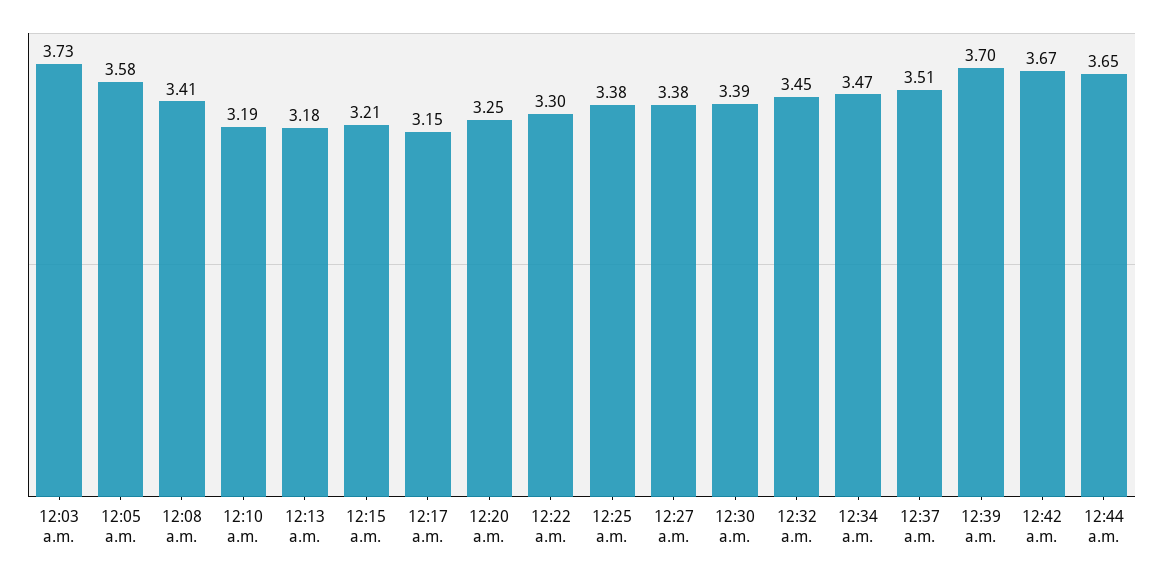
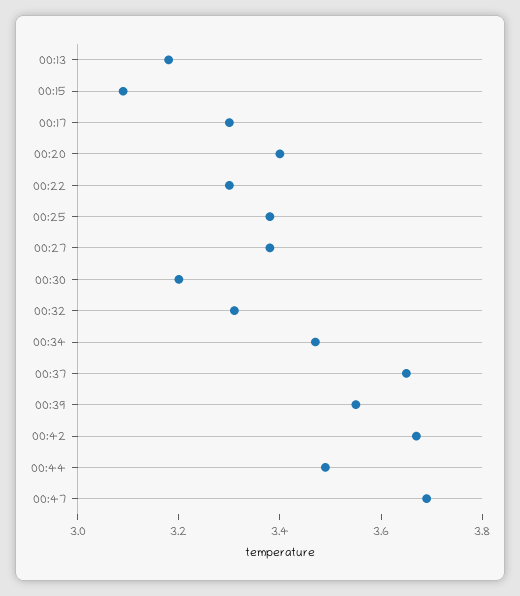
12:03 a.m.: 3.73 -> none
12:05 a.m.: 3.58 -> none
12:08 a.m.: 3.41 -> none
12:10 a.m.: 3.19 -> none
12:15 a.m.: 3.21 -> 3.1
12:17 a.m.: 3.15 -> 3.3
12:20 a.m.: 3.25 -> 3.4
12:30 a.m.: 3.39 -> 3.2
12:32 a.m.: 3.45 -> 3.3
12:37 a.m.: 3.51 -> 3.65
12:39 a.m.: 3.7 -> 3.55
12:44 a.m.: 3.65 -> 3.5
00:47: none -> 3.7

